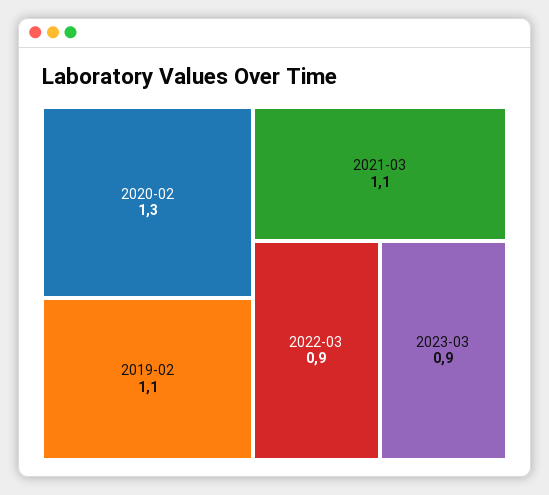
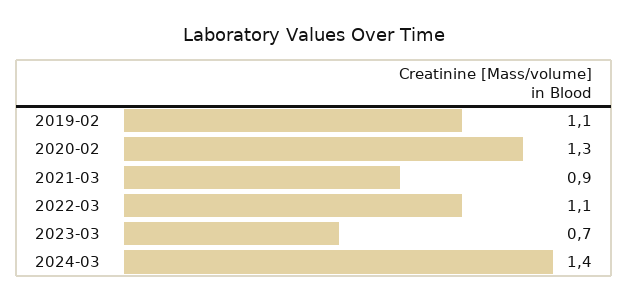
2021-03: 1.1 -> 0.9
2022-03: 0.9 -> 1.1
2023-03: 0.9 -> 0.7
2024-03: none -> 1.4

